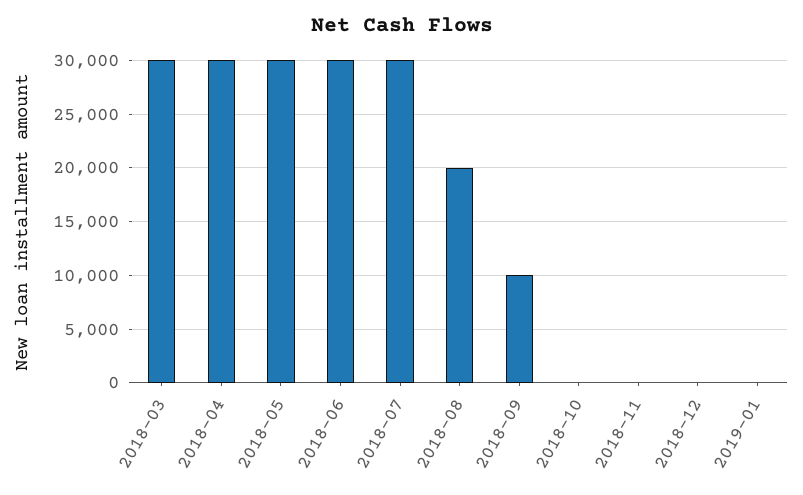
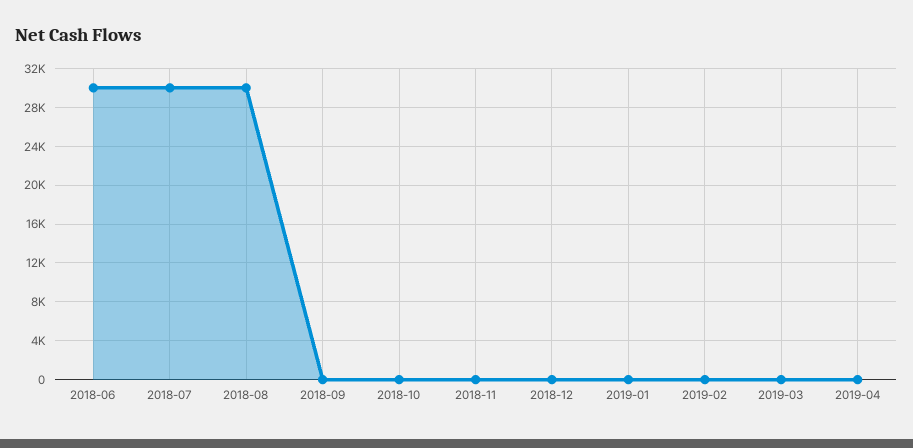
2018-03: 30000 -> none
2018-04: 30000 -> none
2018-05: 30000 -> none
2018-08: 20000 -> 30000
2018-09: 10000 -> 0
2019-02: none -> 0
2019-03: none -> 0
2019-04: none -> 0

